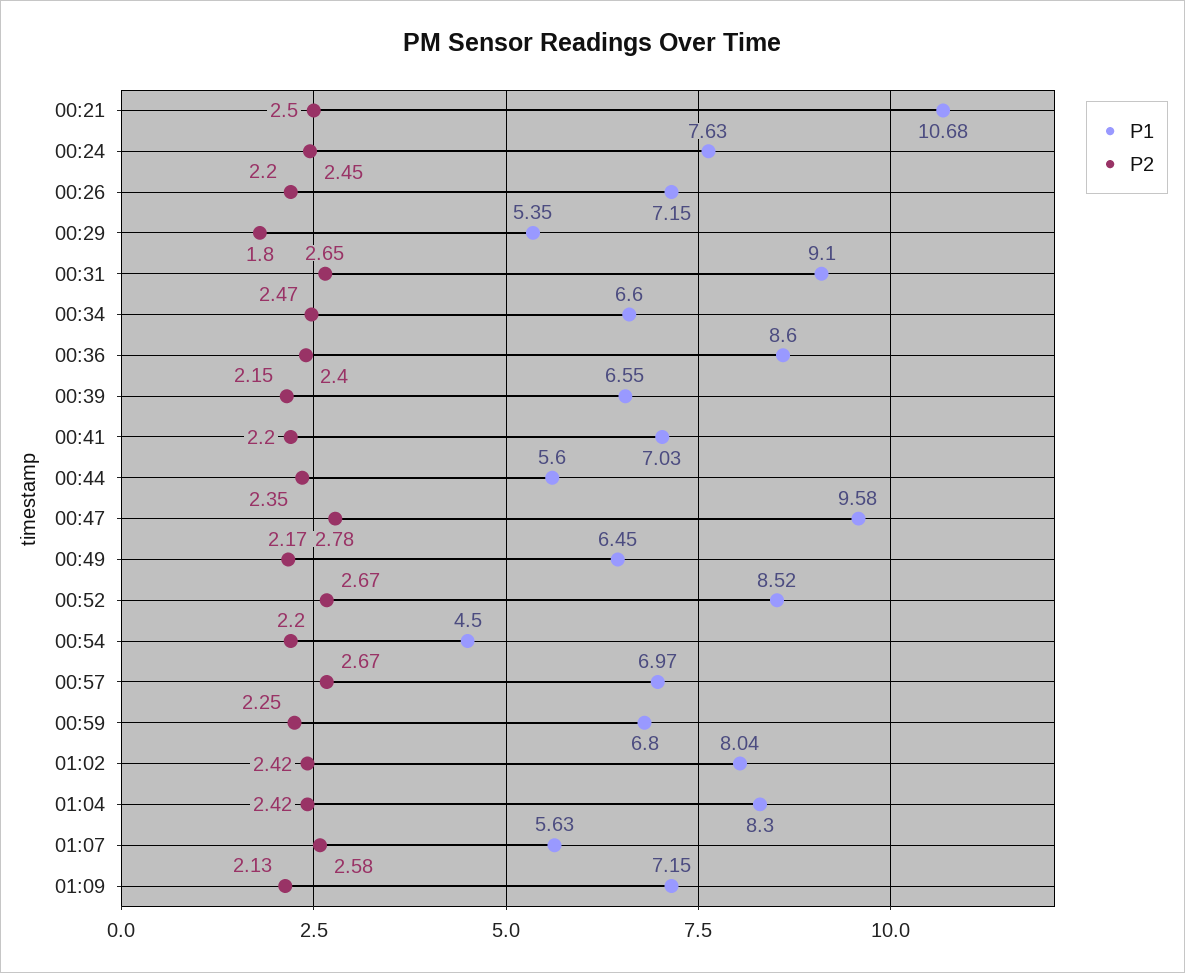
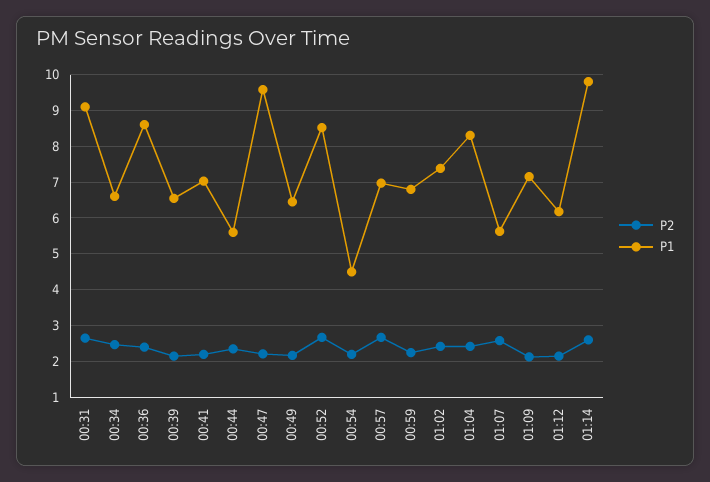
P1, 00:21: 10.68 -> none
P2, 00:21: 2.5 -> none
P1, 00:24: 7.63 -> none
P2, 00:24: 2.45 -> none
P1, 00:26: 7.15 -> none
P2, 00:26: 2.2 -> none
P1, 00:29: 5.35 -> none
P2, 00:29: 1.8 -> none
P2, 00:47: 2.78 -> 2.2
P1, 01:02: 8.04 -> 7.4
P2, 01:12: none -> 2.2
P1, 01:12: none -> 6.2
P2, 01:14: none -> 2.6
P1, 01:14: none -> 9.8

